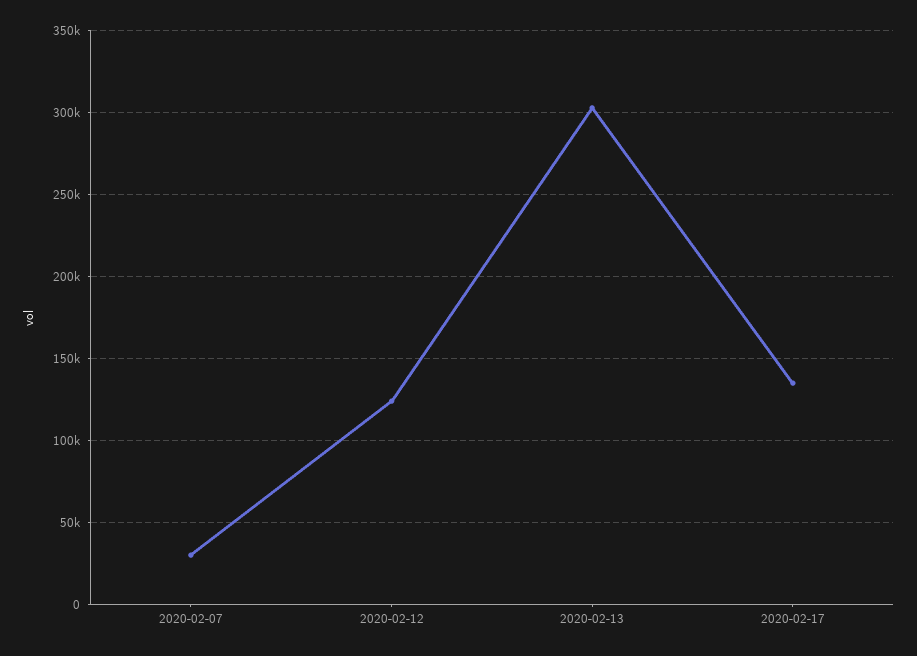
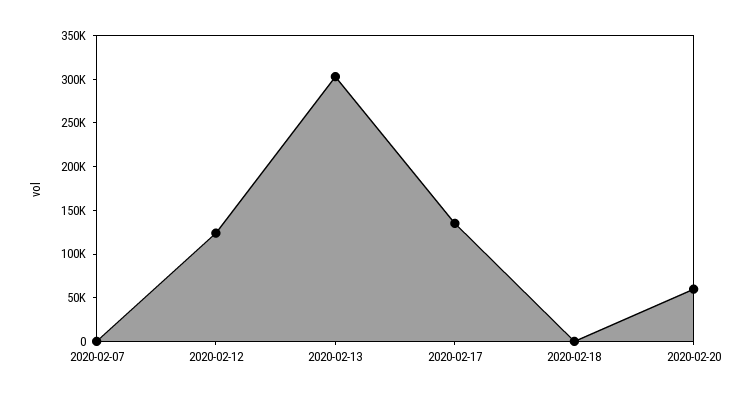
2020-02-07: 30000 -> 0
2020-02-18: none -> 0
2020-02-20: none -> 60000

